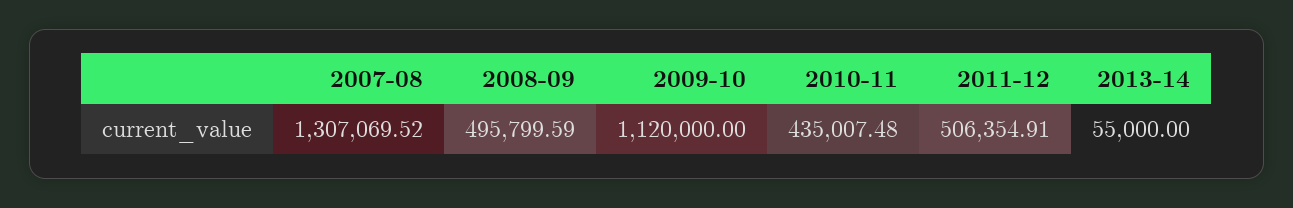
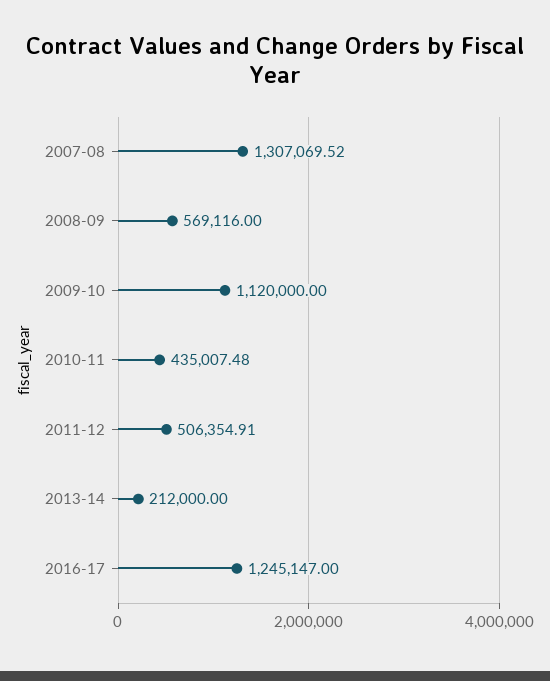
2008-09: 495799.59 -> 569116
2013-14: 55000 -> 212000
2016-17: none -> 1245147

